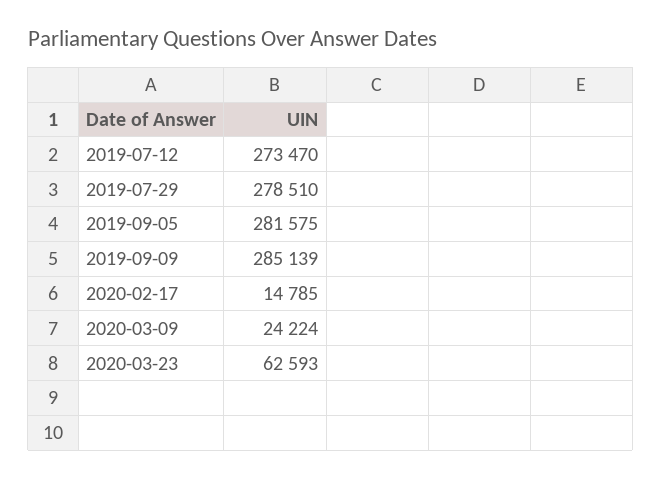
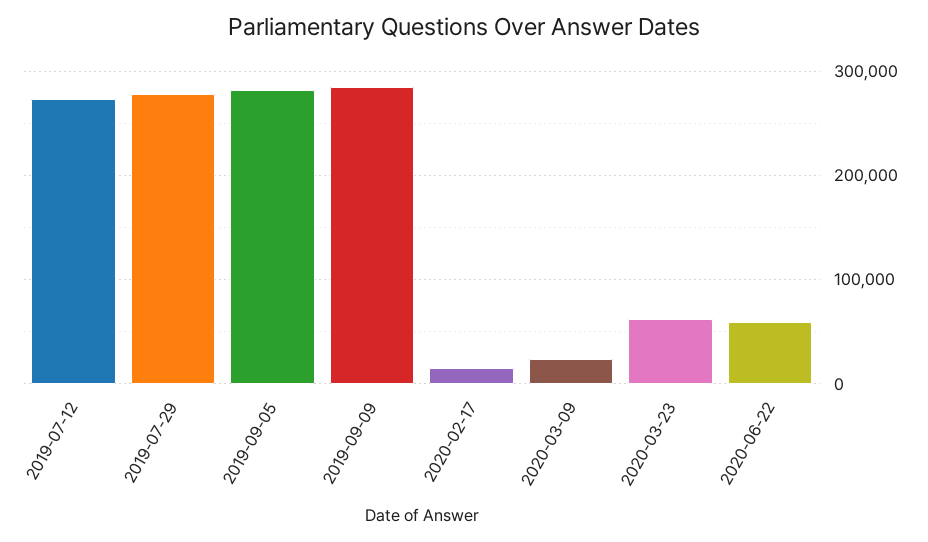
2020-06-22: none -> 60000

